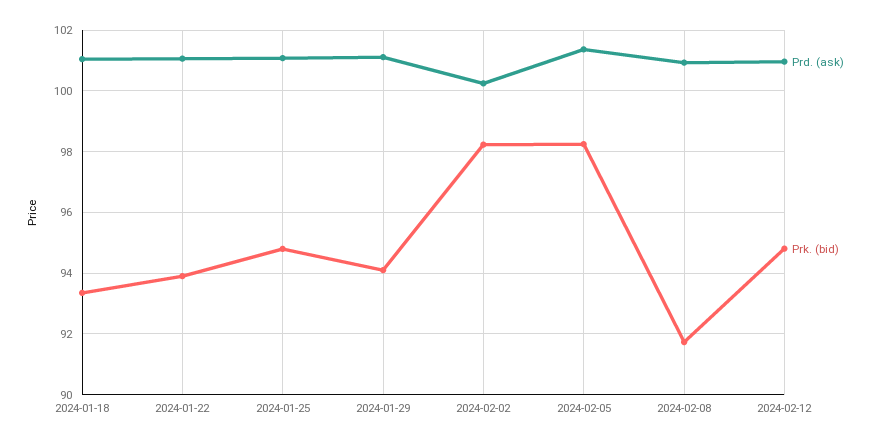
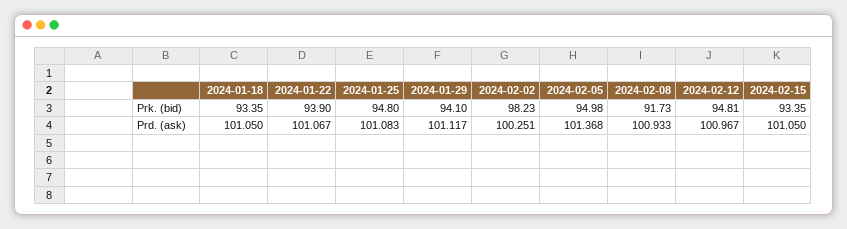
Prk. (bid), 2024-02-05: 98.2 -> 94.98
Prk. (bid), 2024-02-15: none -> 93.35
Prd. (ask), 2024-02-15: none -> 101.05

